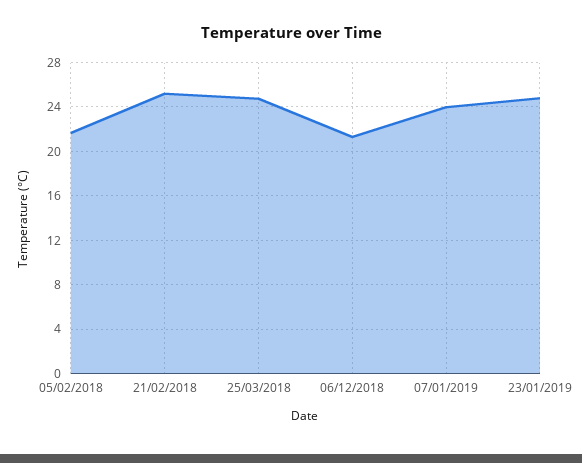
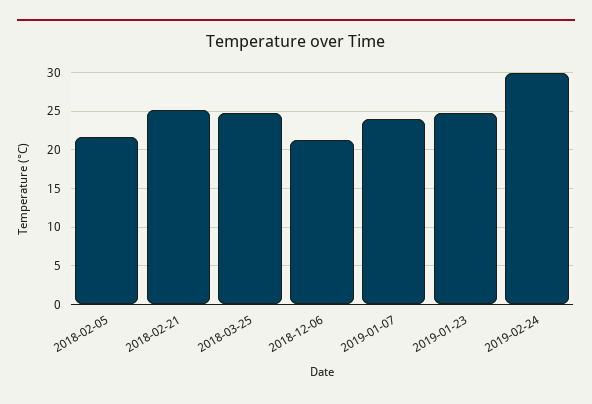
2019-02-24: none -> 30

